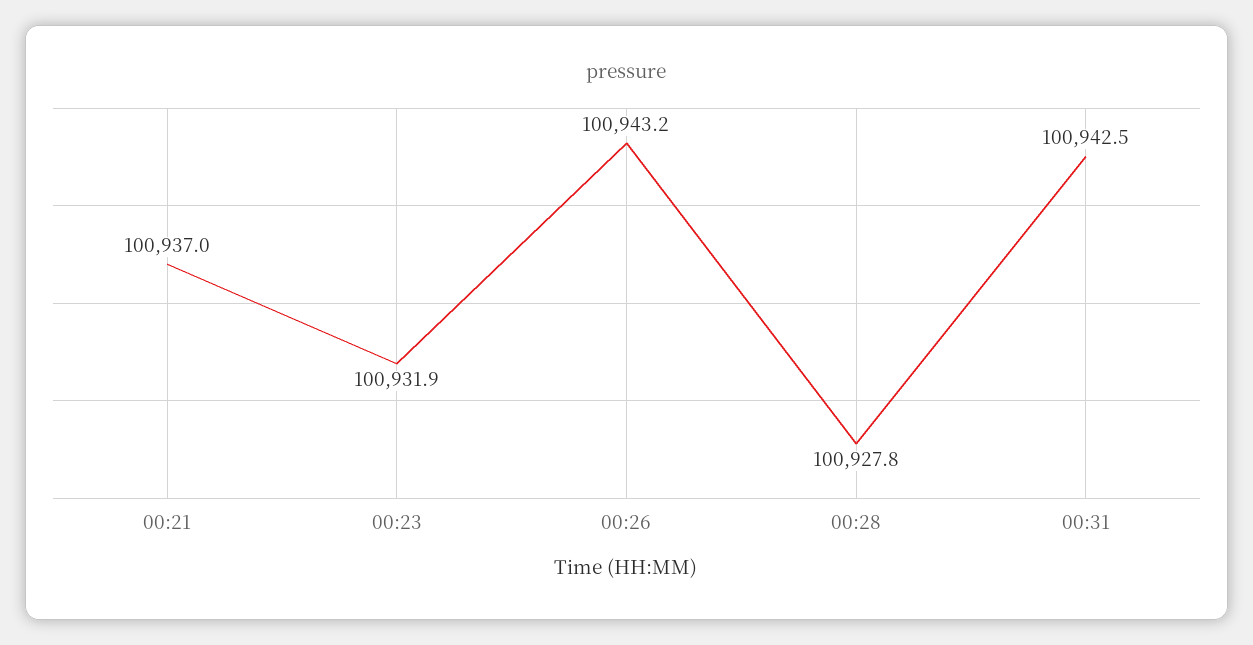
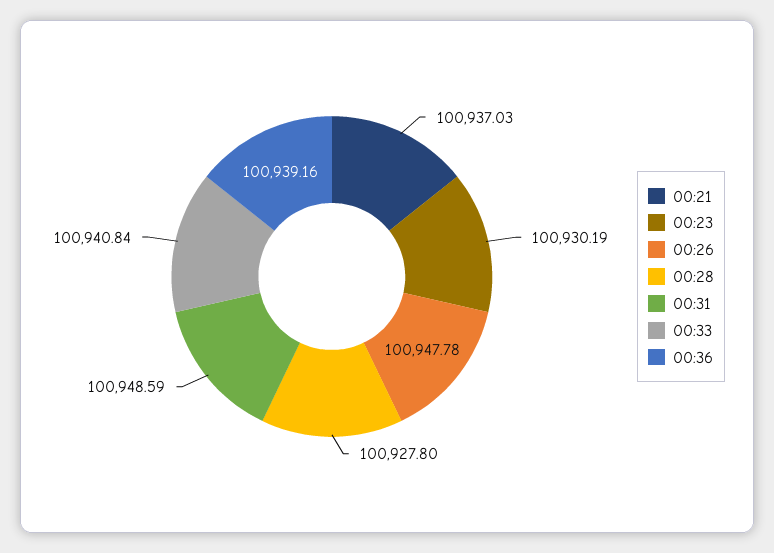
00:23: 100931.9 -> 100930.19
00:26: 100943.2 -> 100947.78
00:31: 100942.5 -> 100948.59
00:33: none -> 100940.84
00:36: none -> 100939.16

